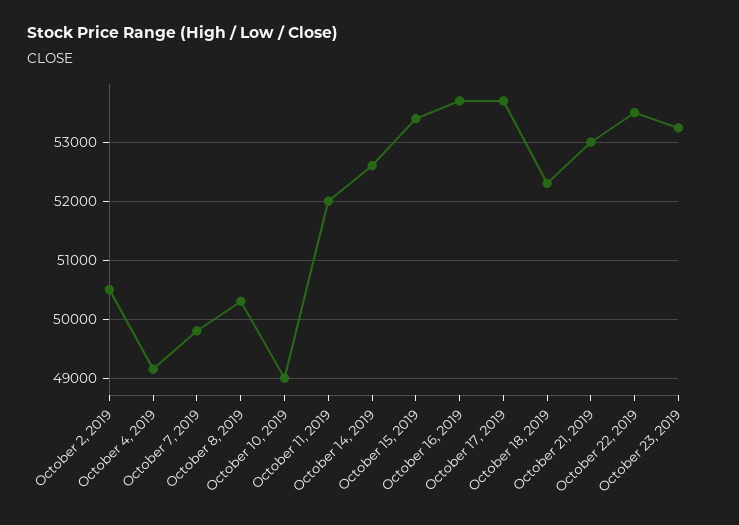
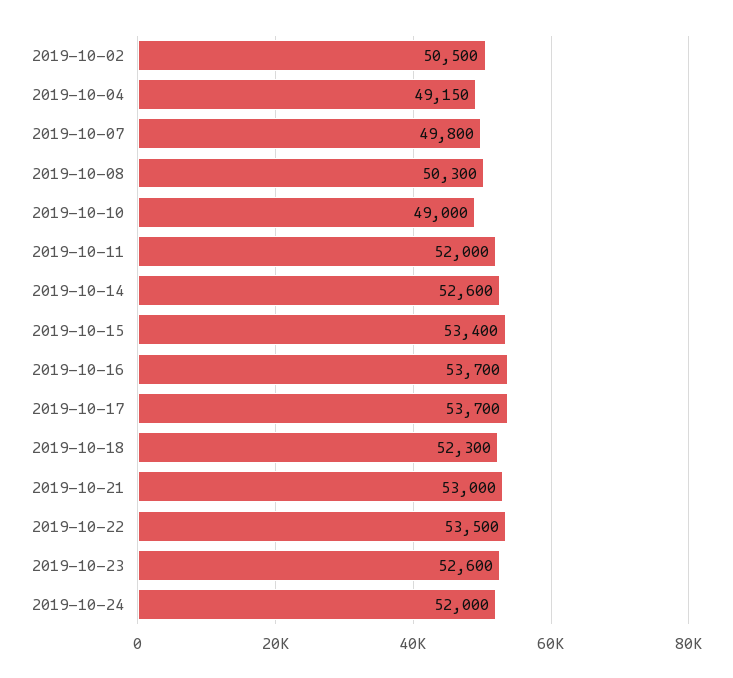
October 23, 2019: 53200 -> 52600
2019-10-24: none -> 52000

